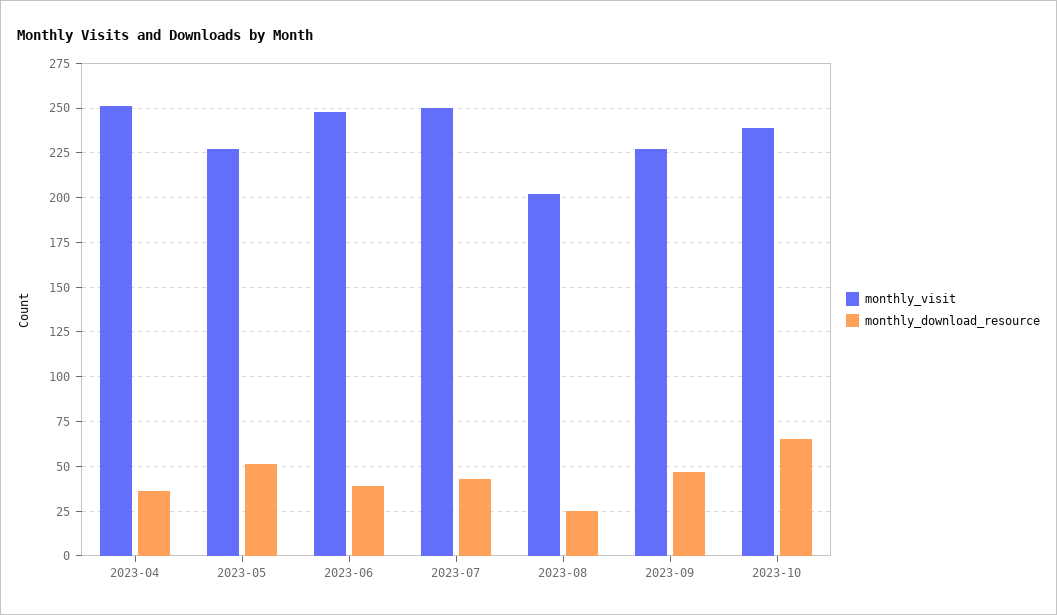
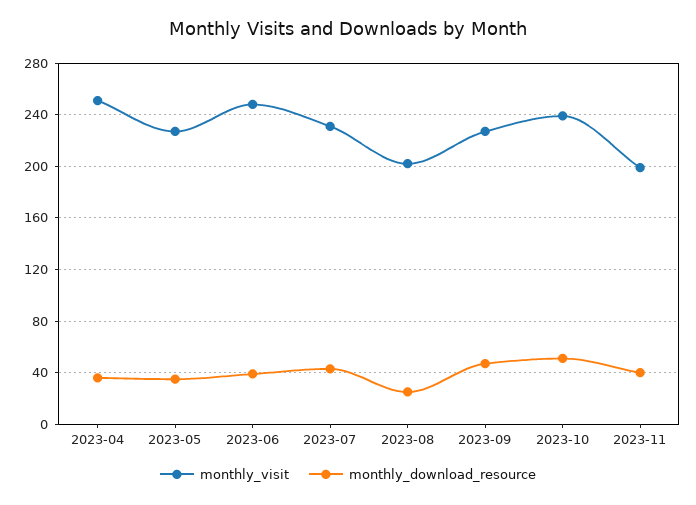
monthly_download_resource, 2023-05: 50 -> 35
monthly_visit, 2023-07: 250 -> 230
monthly_download_resource, 2023-10: 65 -> 50
monthly_visit, 2023-11: none -> 200
monthly_download_resource, 2023-11: none -> 40

